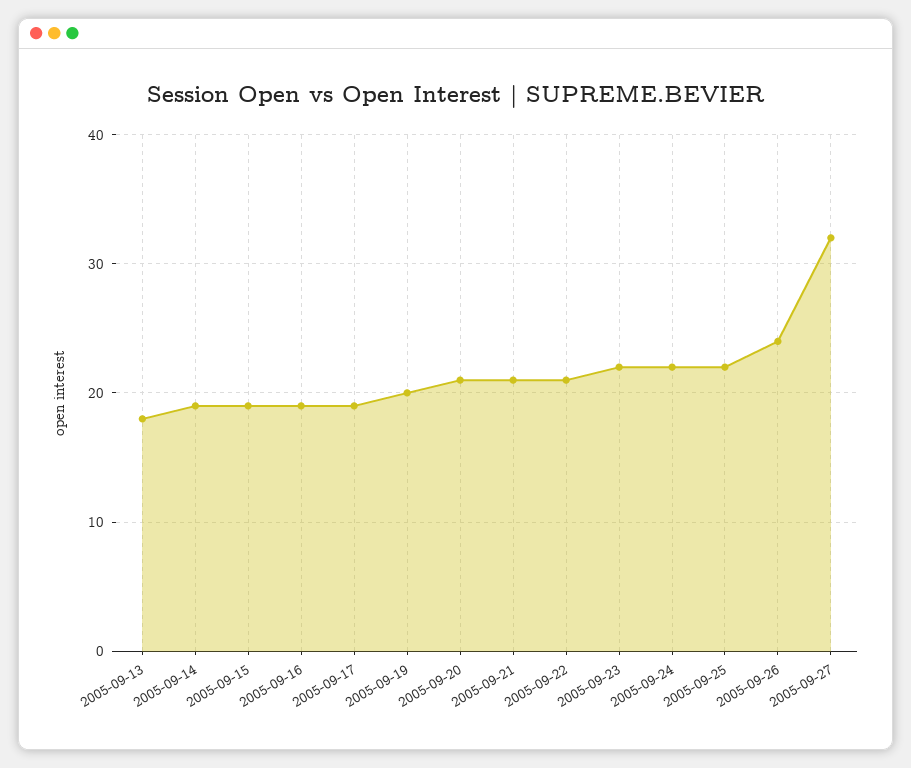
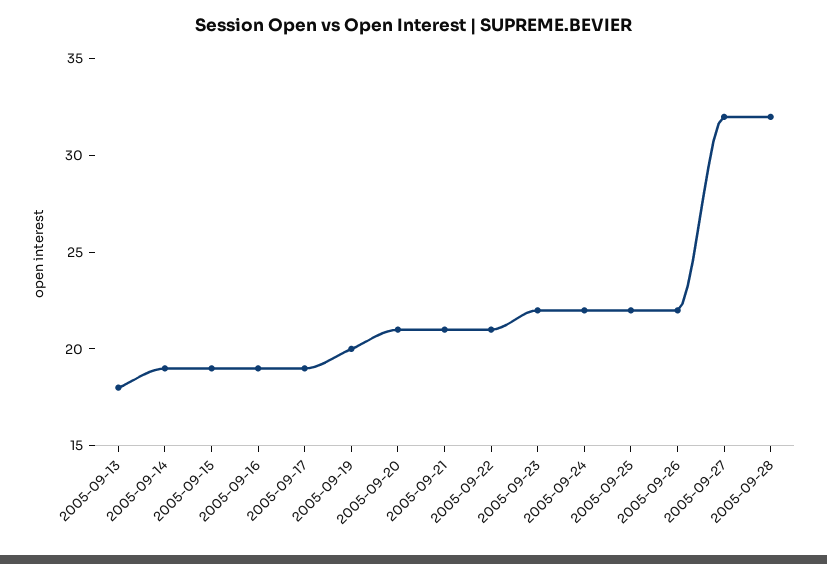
2005-09-26: 24 -> 22
2005-09-28: none -> 32

